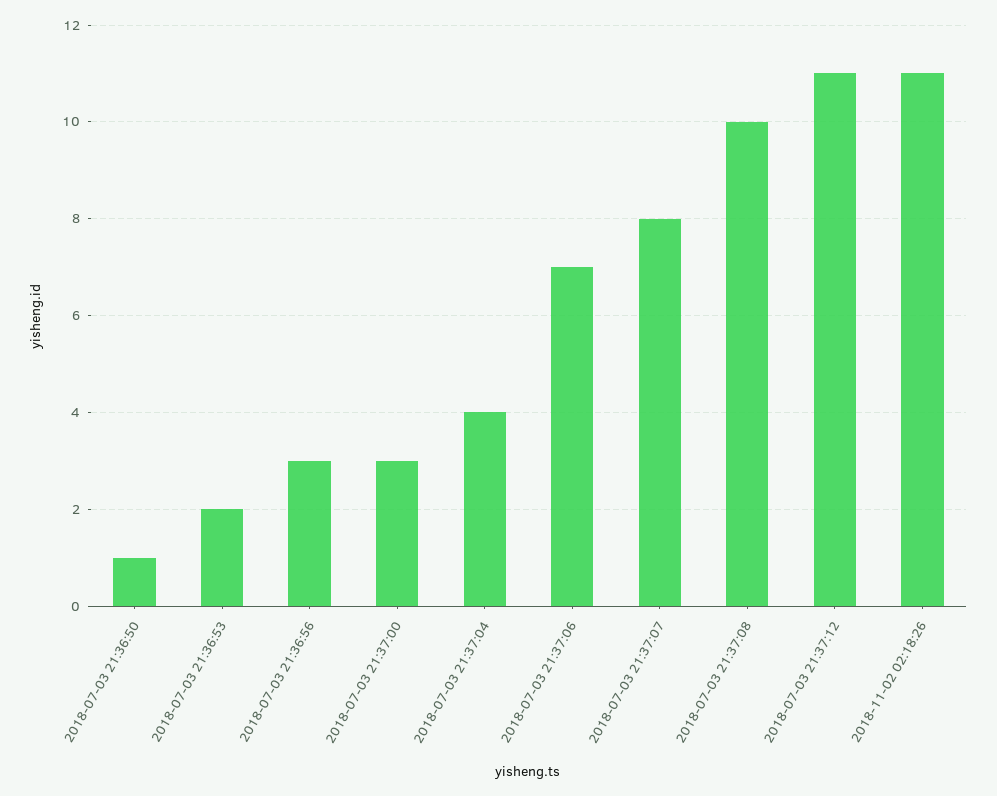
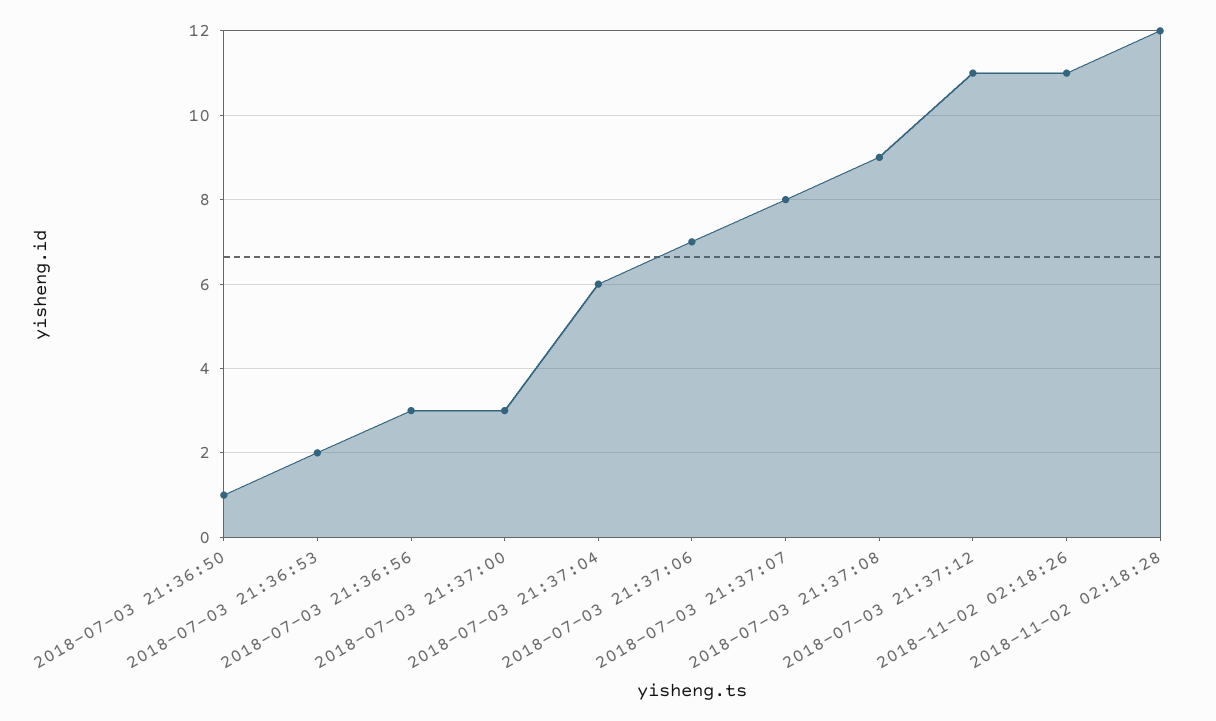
2018-07-03 21:37:04: 4 -> 6
2018-07-03 21:37:08: 10 -> 9
2018-11-02 02:18:28: none -> 12

